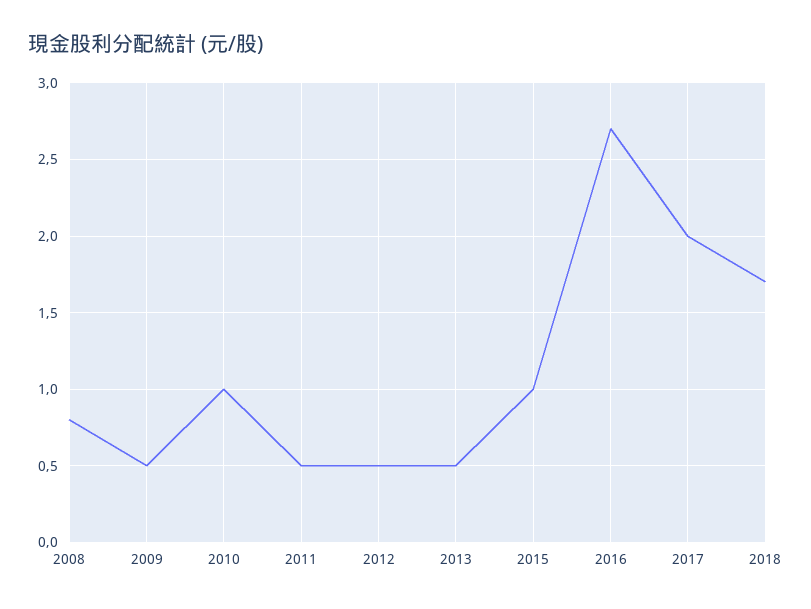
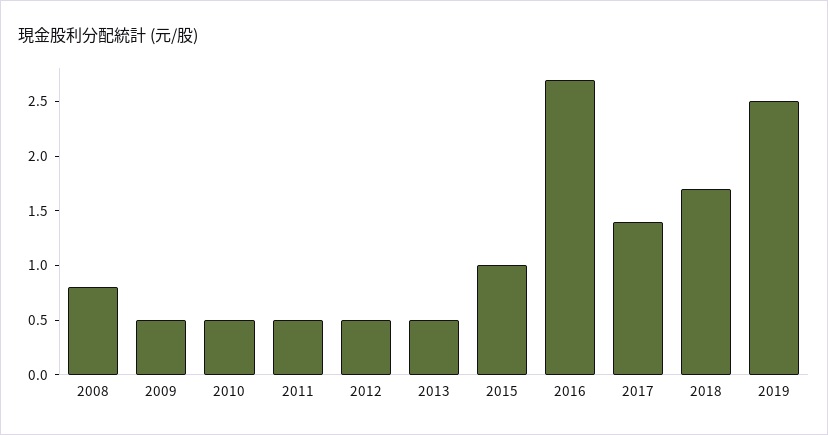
2010: 1 -> 0.5
2017: 2 -> 1.4
2019: none -> 2.5

